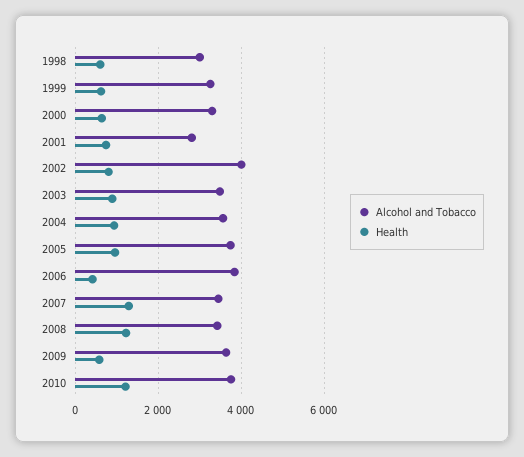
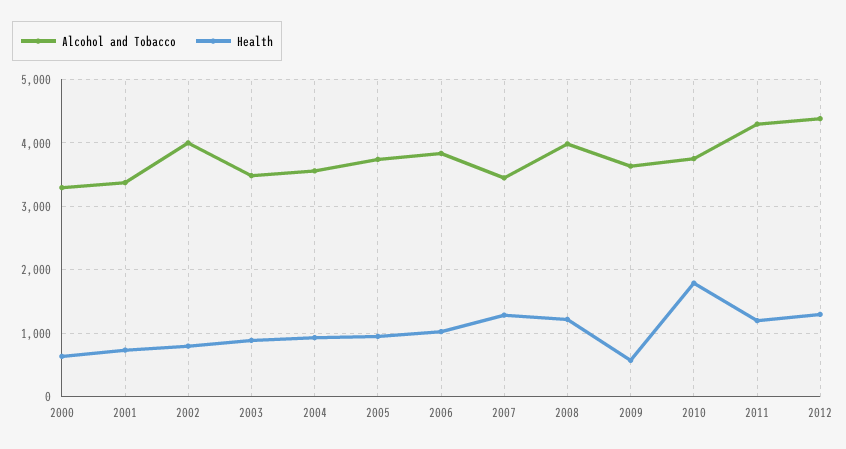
Alcohol and Tobacco, 1998: 3000 -> none
Health, 1998: 600 -> none
Alcohol and Tobacco, 1999: 3200 -> none
Health, 1999: 600 -> none
Alcohol and Tobacco, 2001: 2800 -> 3400
Health, 2006: 400 -> 1000
Alcohol and Tobacco, 2008: 3400 -> 4000
Health, 2010: 1200 -> 1800
Alcohol and Tobacco, 2011: none -> 4300
Health, 2011: none -> 1200
Alcohol and Tobacco, 2012: none -> 4400
Health, 2012: none -> 1300

